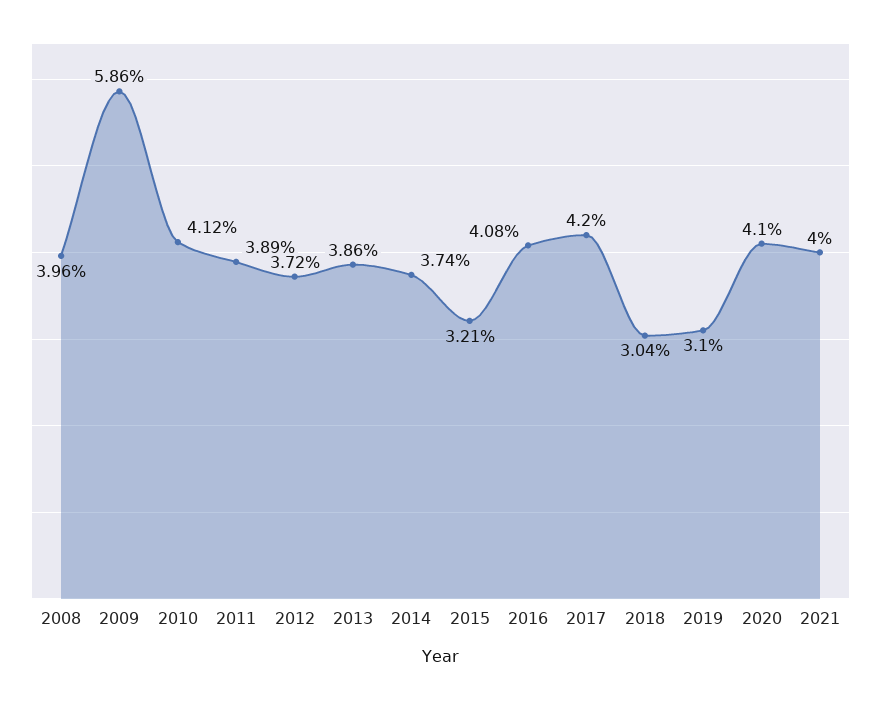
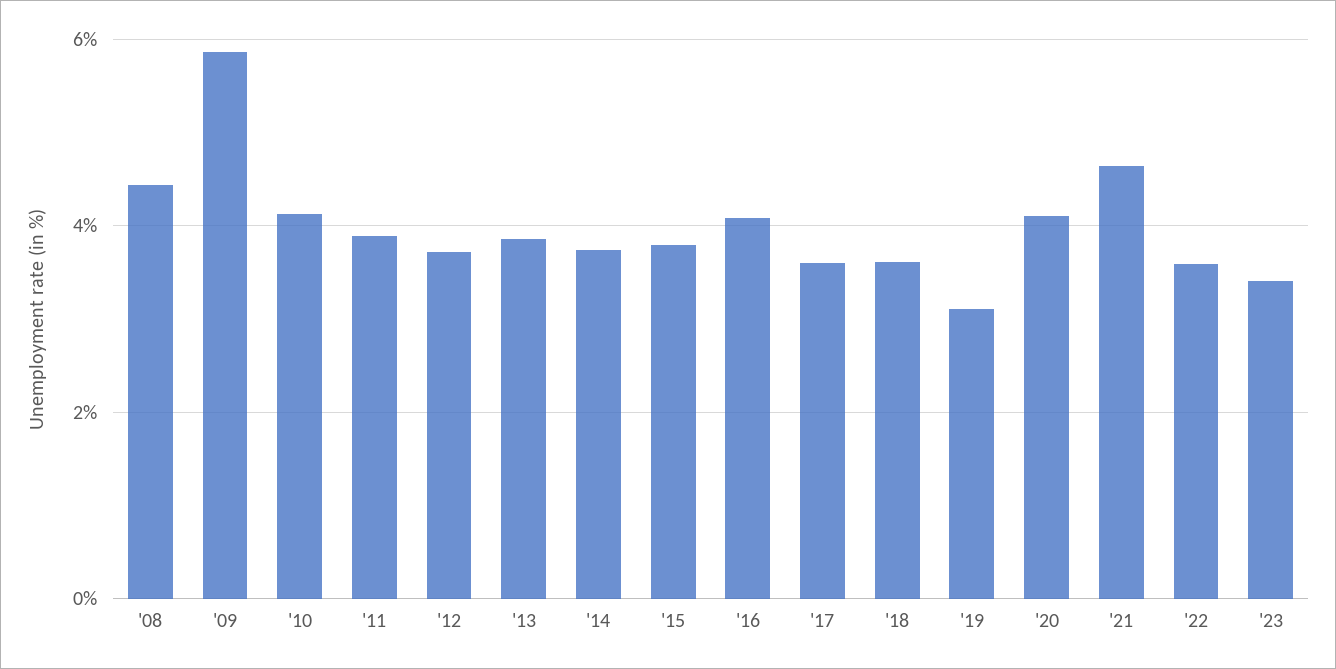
2008: 3.96 -> 4.4
2015: 3.21 -> 3.8
2017: 4.2 -> 3.6
2018: 3.04 -> 3.6
2021: 4 -> 4.6
'22: none -> 3.6
'23: none -> 3.4

